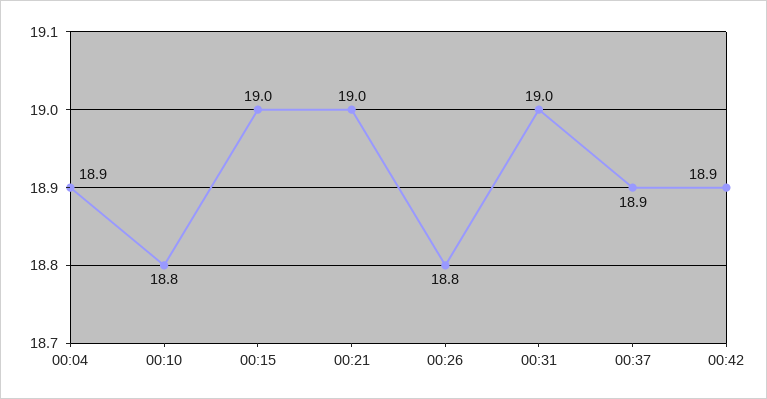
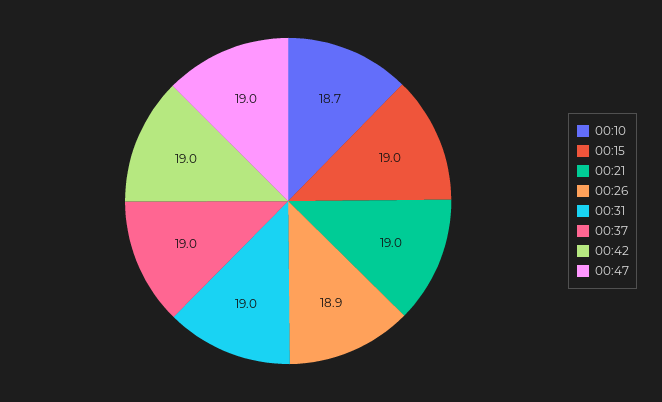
00:04: 18.9 -> none
00:10: 18.8 -> 18.7
00:26: 18.8 -> 18.9
00:37: 18.9 -> 19
00:42: 18.9 -> 19
00:47: none -> 19

